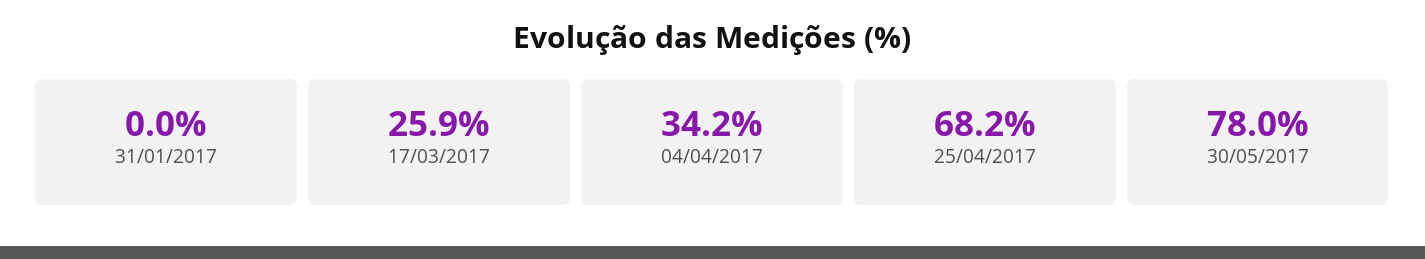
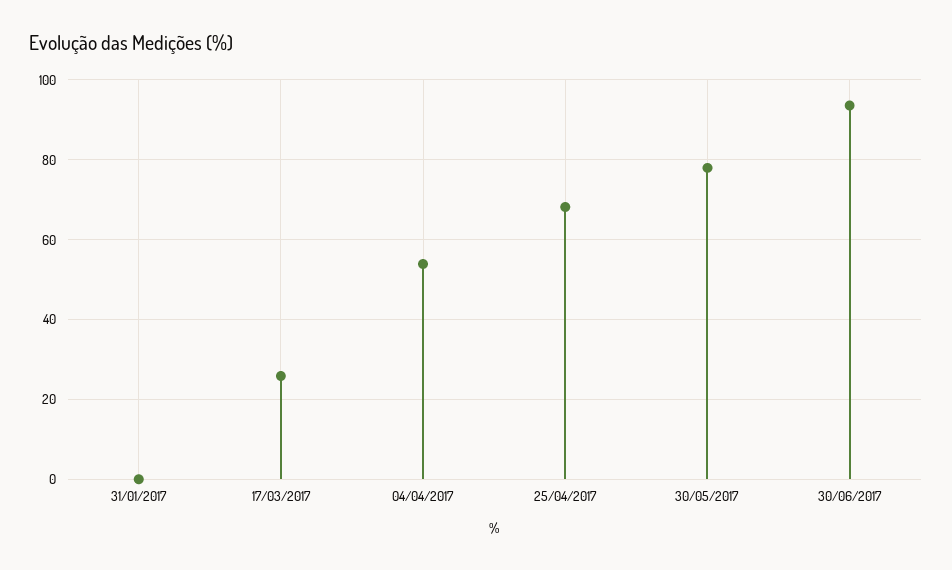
04/04/2017: 34.2 -> 54
30/06/2017: none -> 94

